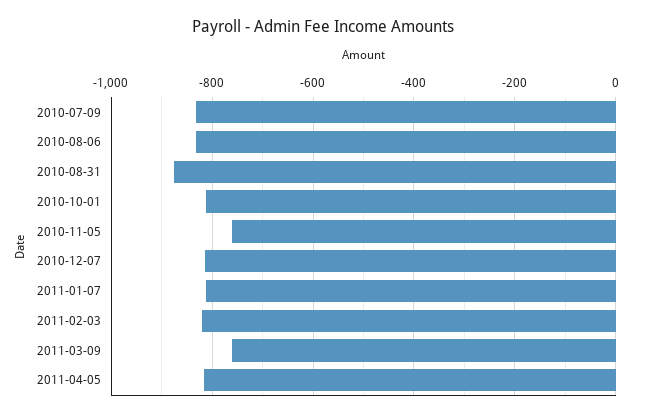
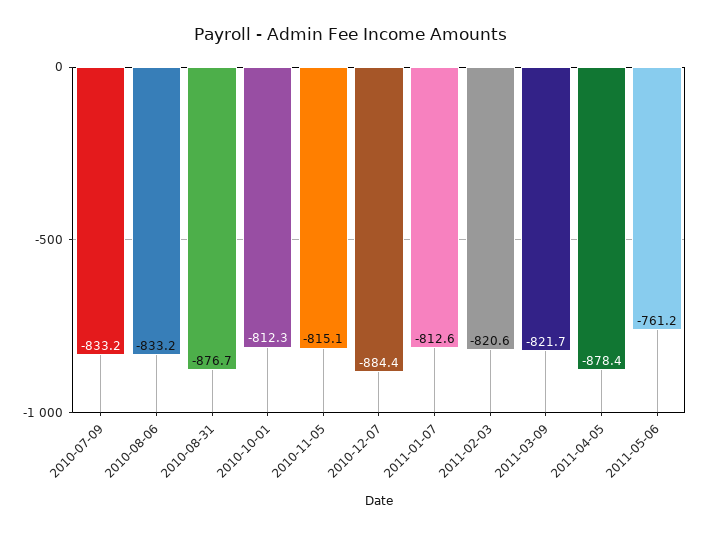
2010-11-05: -760 -> -815.1
2010-12-07: -820 -> -884.4
2011-03-09: -760 -> -821.7
2011-04-05: -820 -> -878.4
2011-05-06: none -> -761.2

